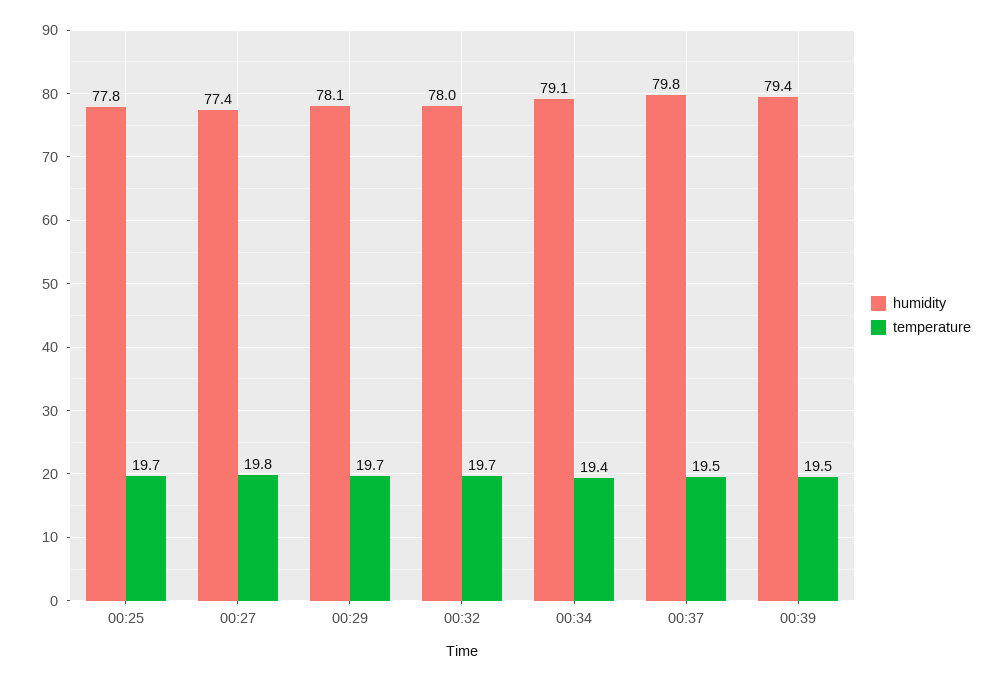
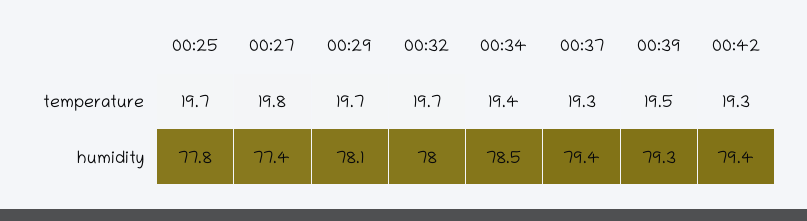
humidity, 00:34: 79.1 -> 78.5
humidity, 00:37: 79.8 -> 79.4
temperature, 00:37: 19.5 -> 19.3
humidity, 00:39: 79.4 -> 79.3
temperature, 00:42: none -> 19.3
humidity, 00:42: none -> 79.4

